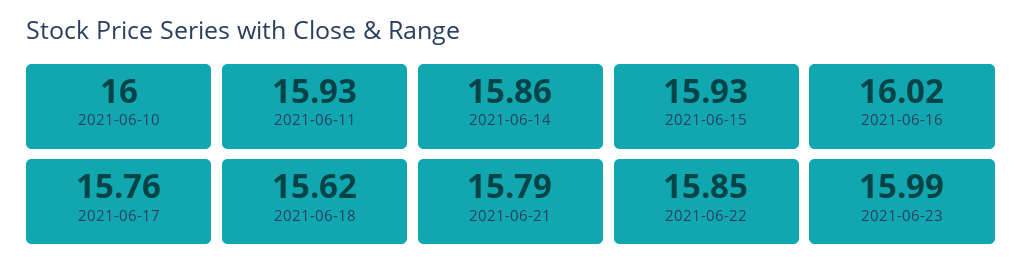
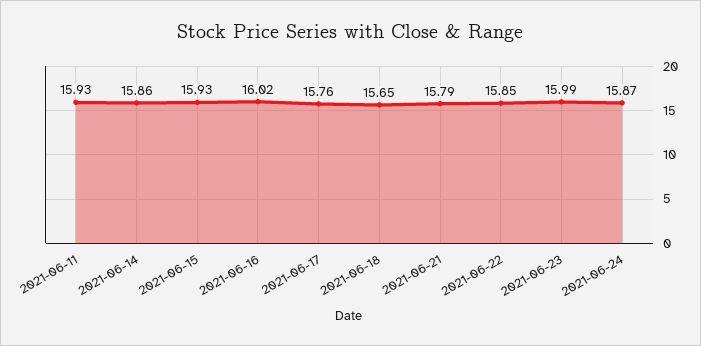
2021-06-10: 16 -> none
2021-06-18: 15.62 -> 15.65
2021-06-24: none -> 15.87

